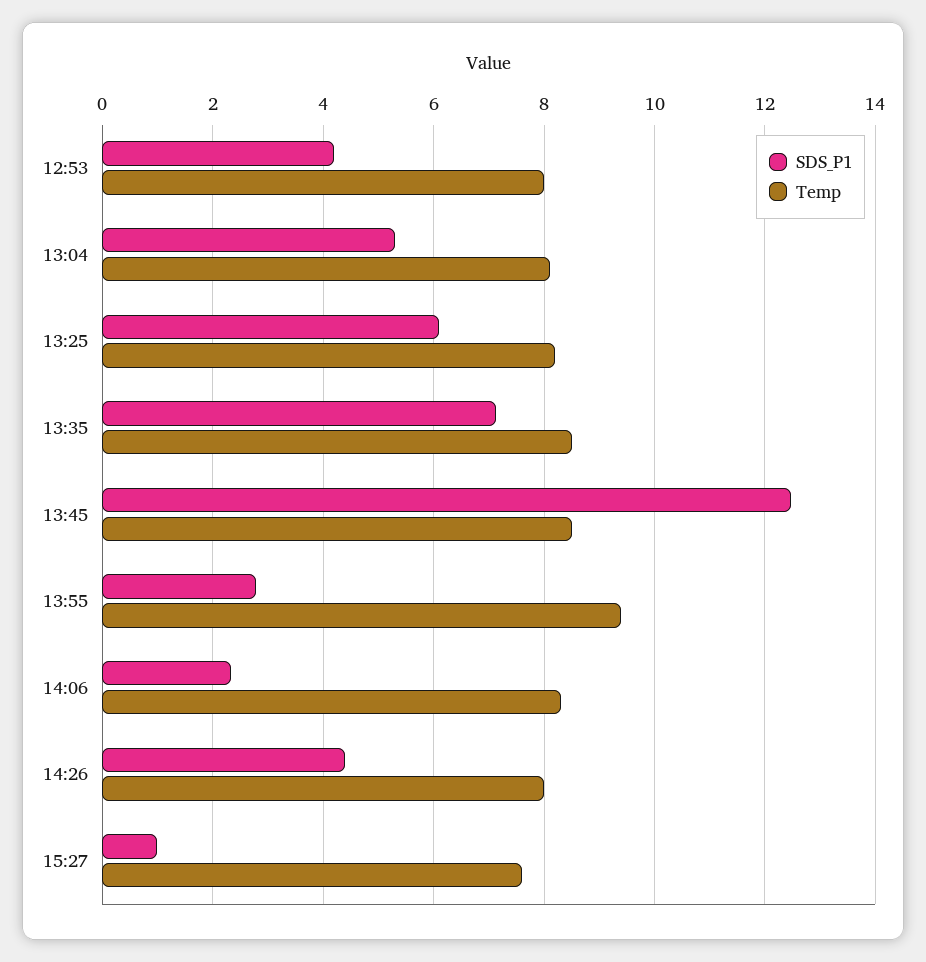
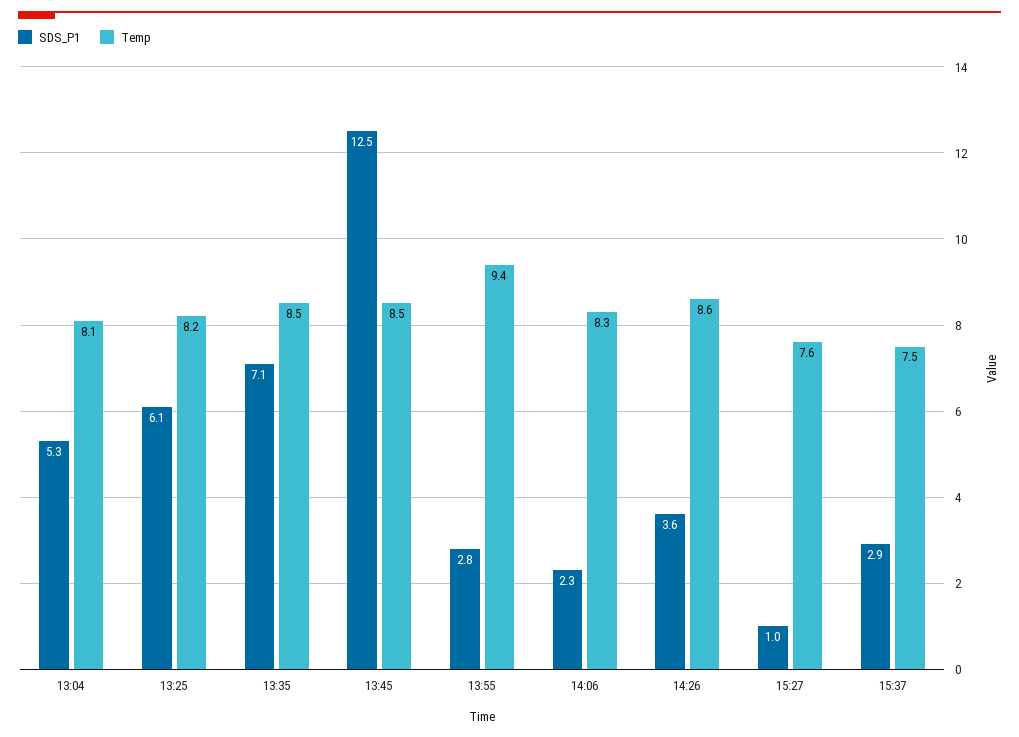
SDS_P1, 12:53: 4.2 -> none
Temp, 12:53: 8 -> none
SDS_P1, 14:26: 4.4 -> 3.6
Temp, 14:26: 8 -> 8.6
SDS_P1, 15:37: none -> 2.9
Temp, 15:37: none -> 7.5

